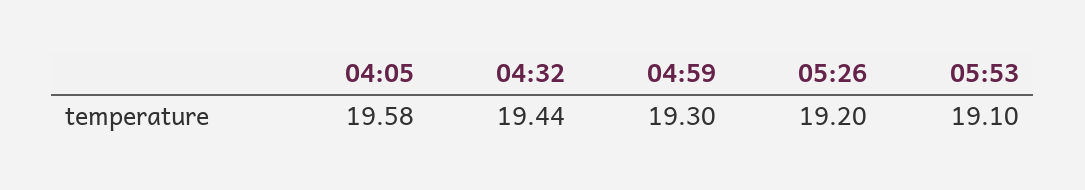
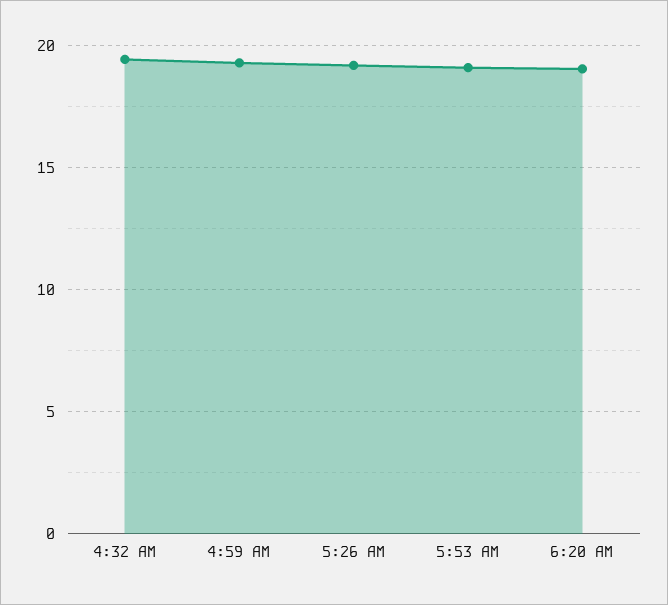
04:05: 19.58 -> none
6:20 AM: none -> 19

